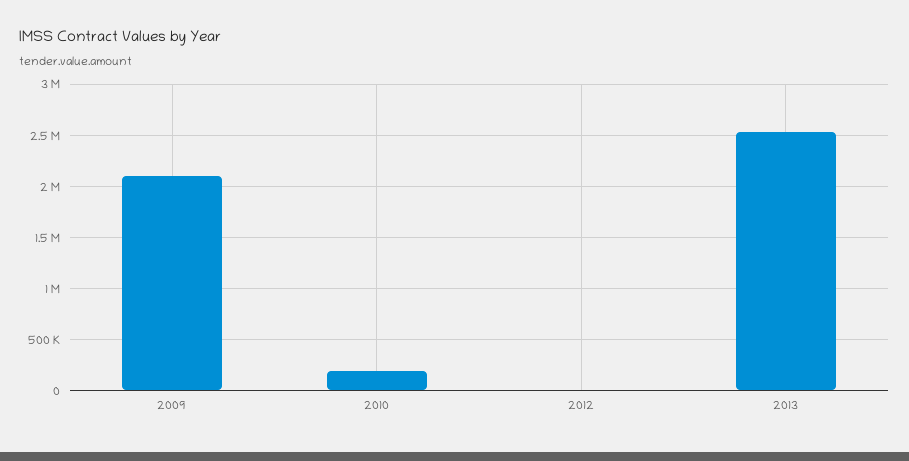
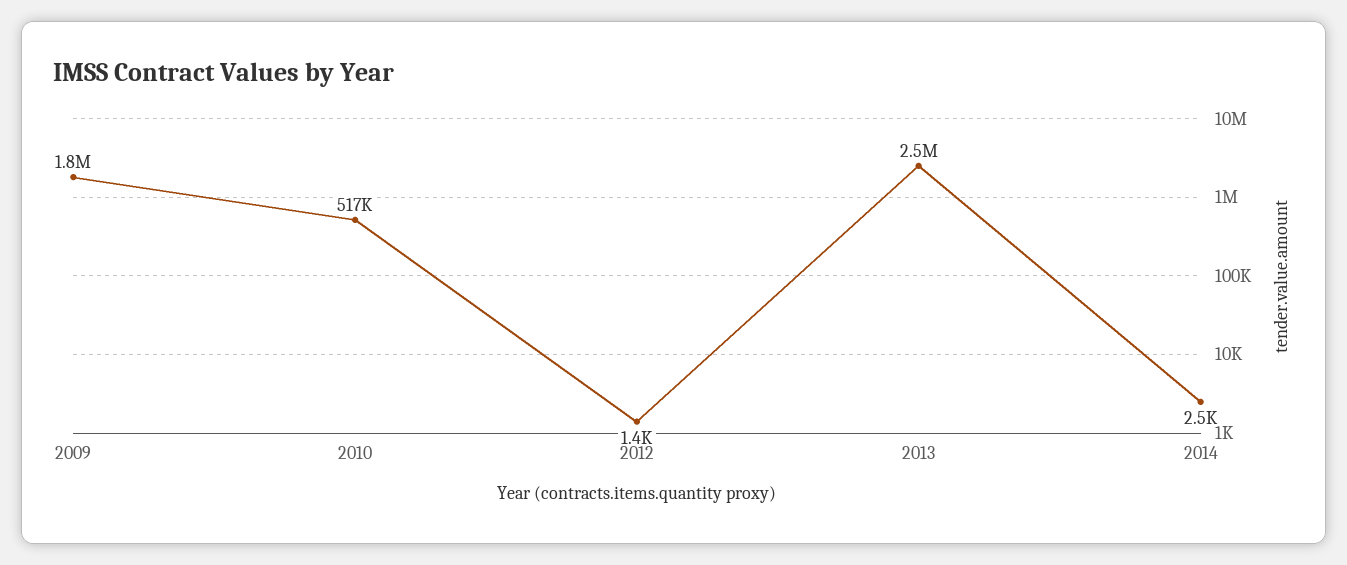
2009: 2100000 -> 1800000
2010: 200000 -> 517000
2014: none -> 2500

